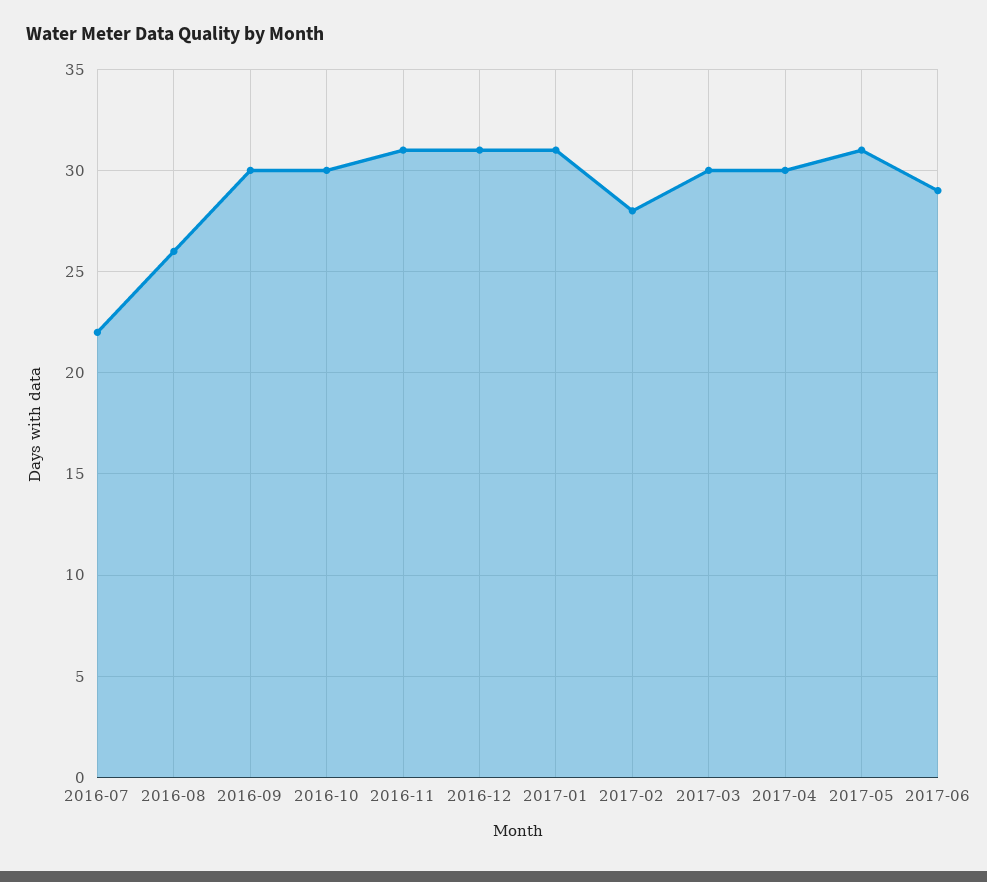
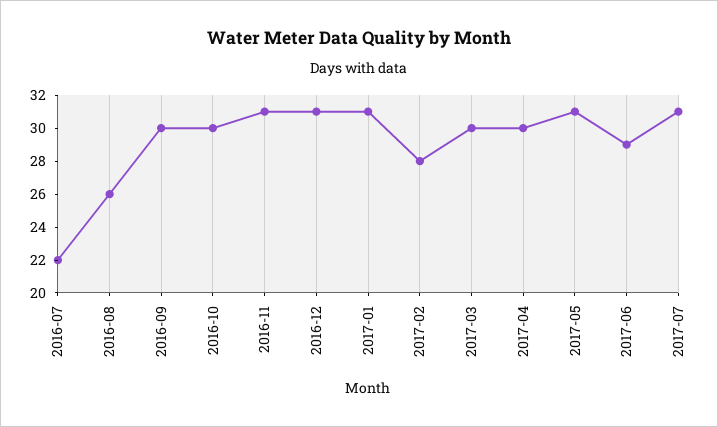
2017-07: none -> 31

